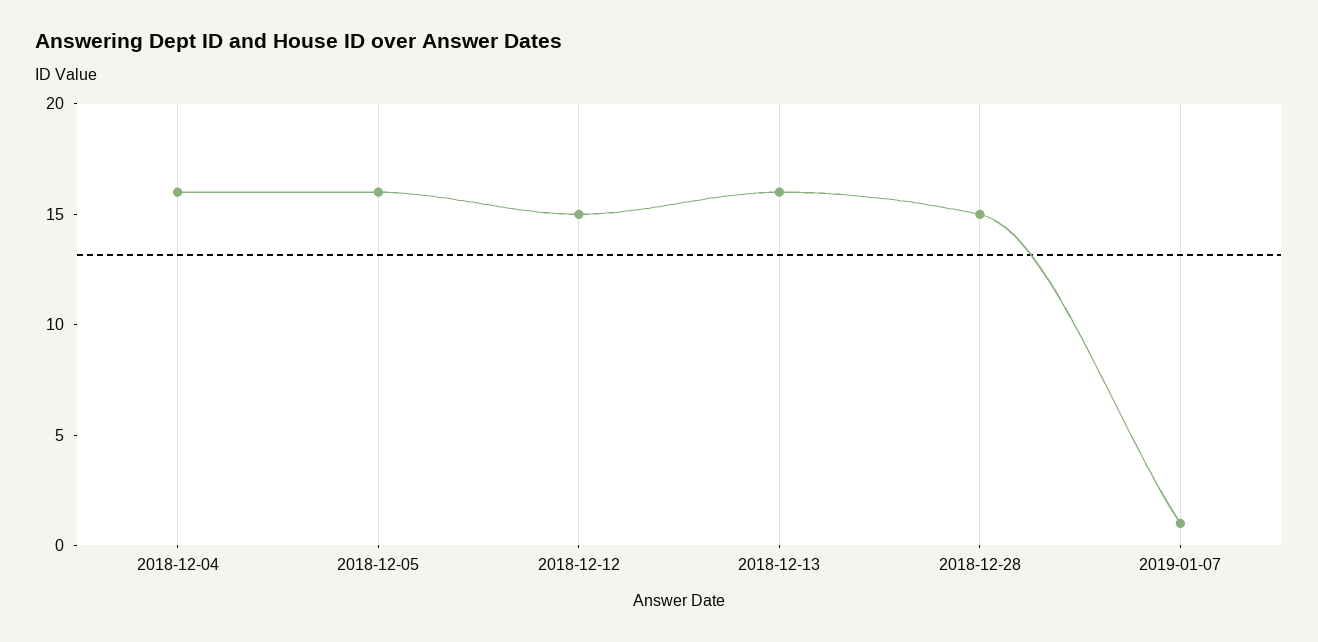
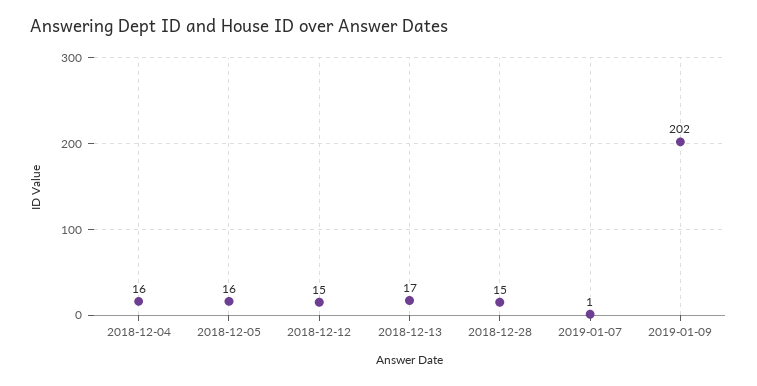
2018-12-13: 16 -> 17
2019-01-09: none -> 202

